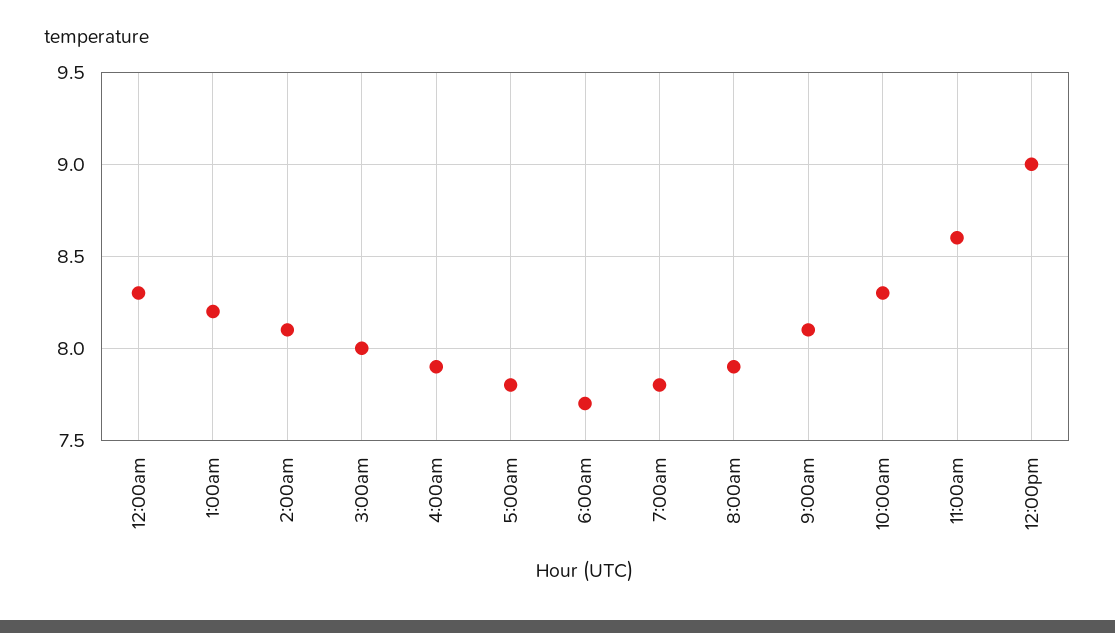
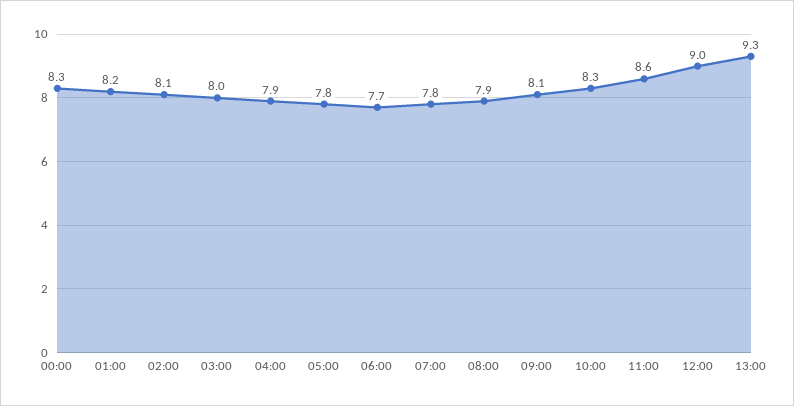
13:00: none -> 9.3

